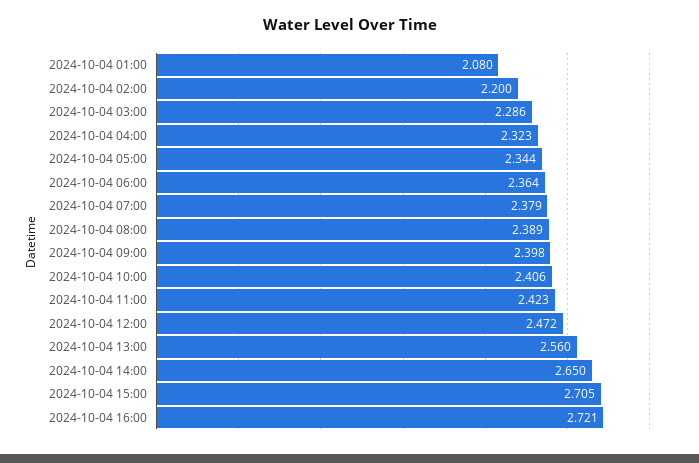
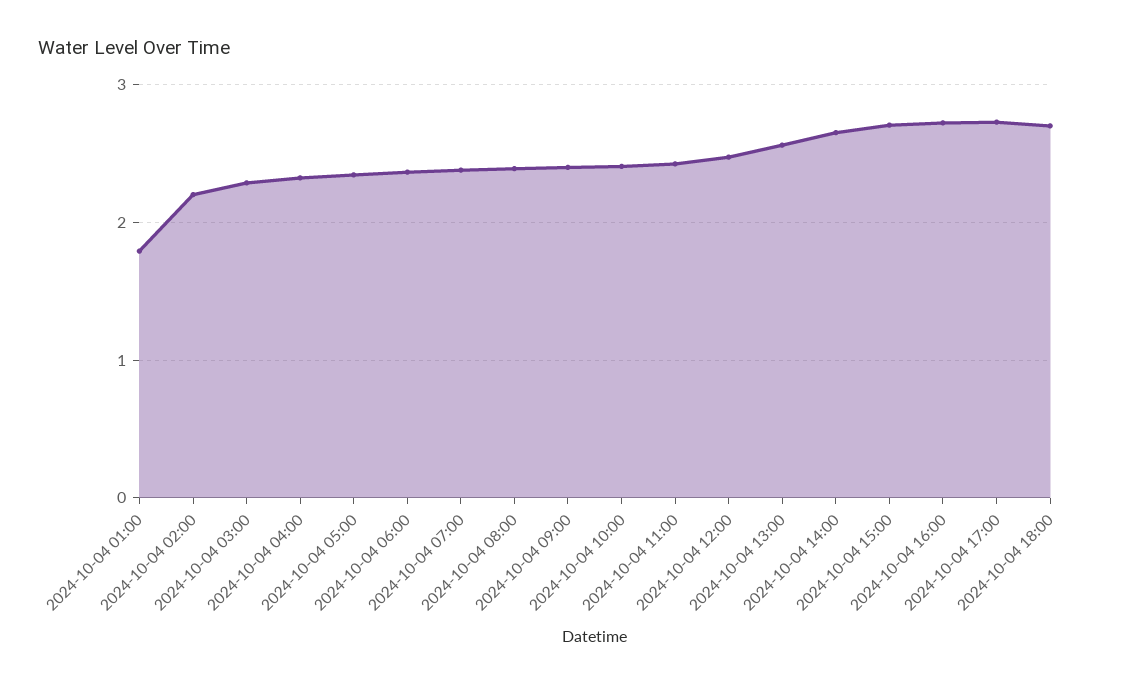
2024-10-04 01:00: 2.08 -> 1.8
2024-10-04 17:00: none -> 2.7
2024-10-04 18:00: none -> 2.7

